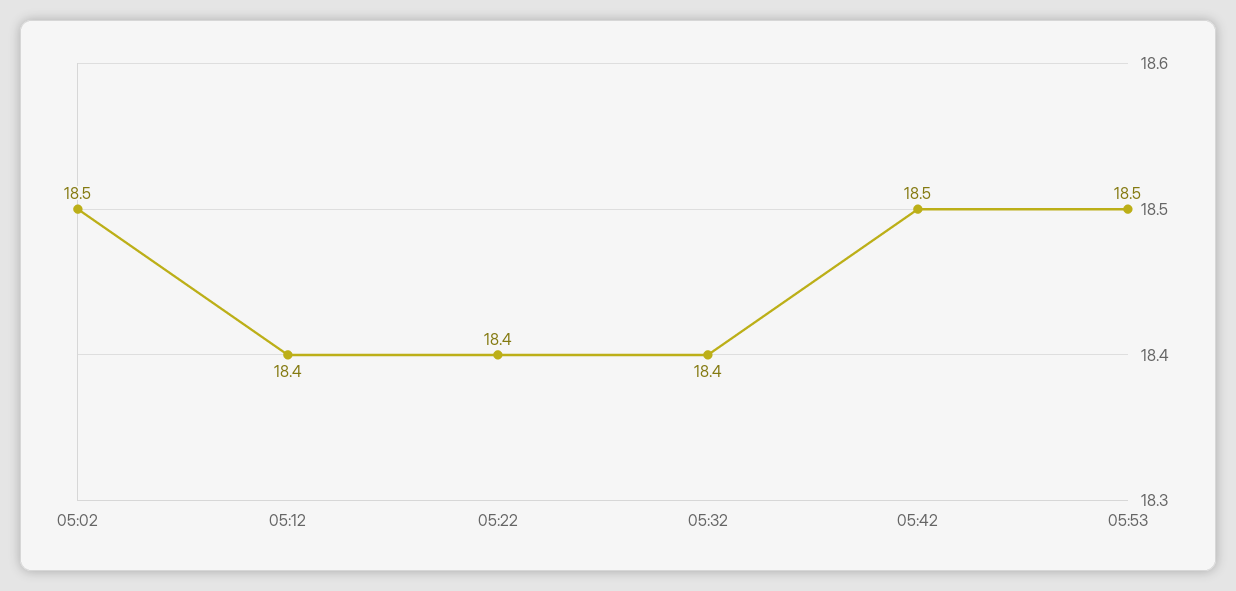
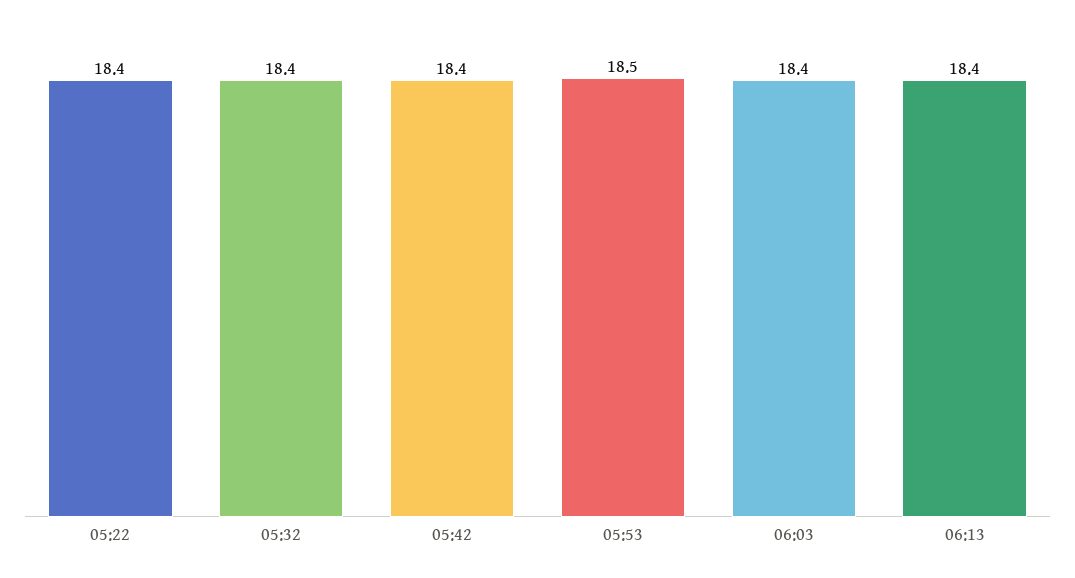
05:02: 18.5 -> none
05:12: 18.4 -> none
05:42: 18.5 -> 18.4
06:03: none -> 18.4
06:13: none -> 18.4

